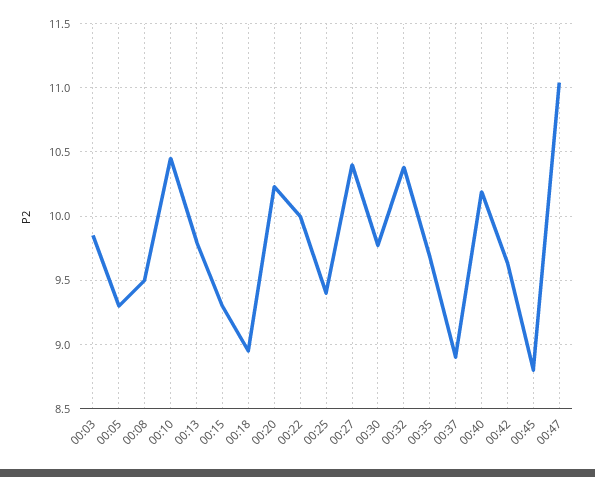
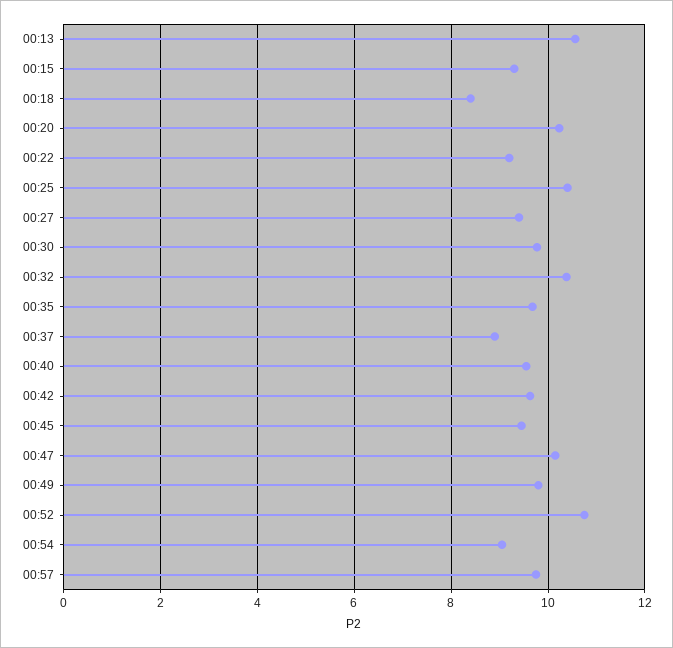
00:03: 9.85 -> none
00:05: 9.3 -> none
00:08: 9.5 -> none
00:10: 10.45 -> none
00:13: 9.8 -> 10.6
00:18: 8.95 -> 8.4
00:22: 10 -> 9.2
00:25: 9.4 -> 10.4
00:27: 10.4 -> 9.4
00:40: 10.2 -> 9.6
00:45: 8.8 -> 9.4
00:47: 11.05 -> 10.2
00:49: none -> 9.8
00:52: none -> 10.8
00:54: none -> 9
00:57: none -> 9.8

